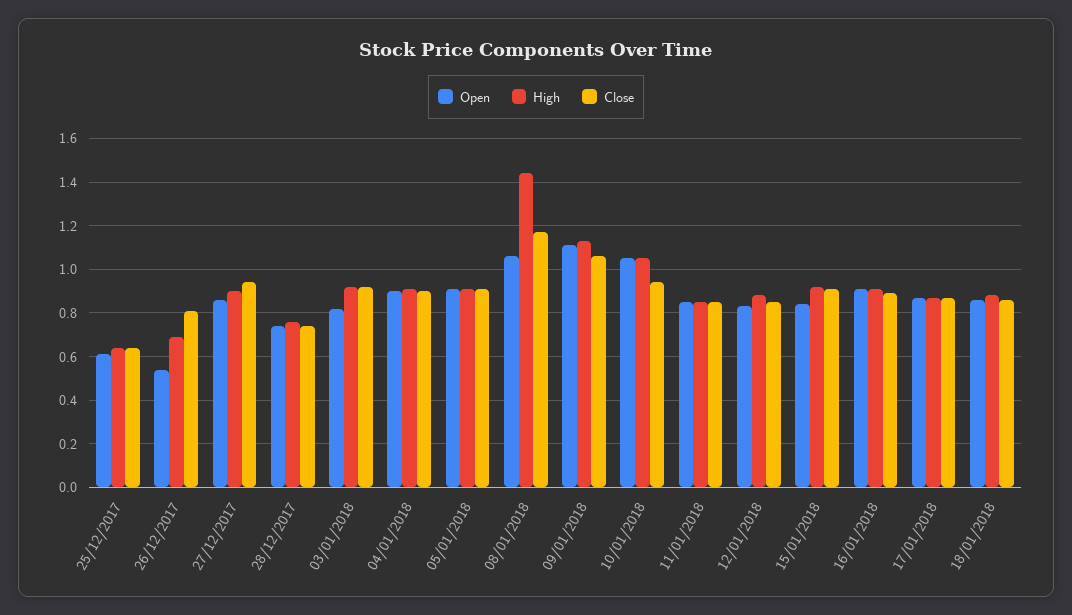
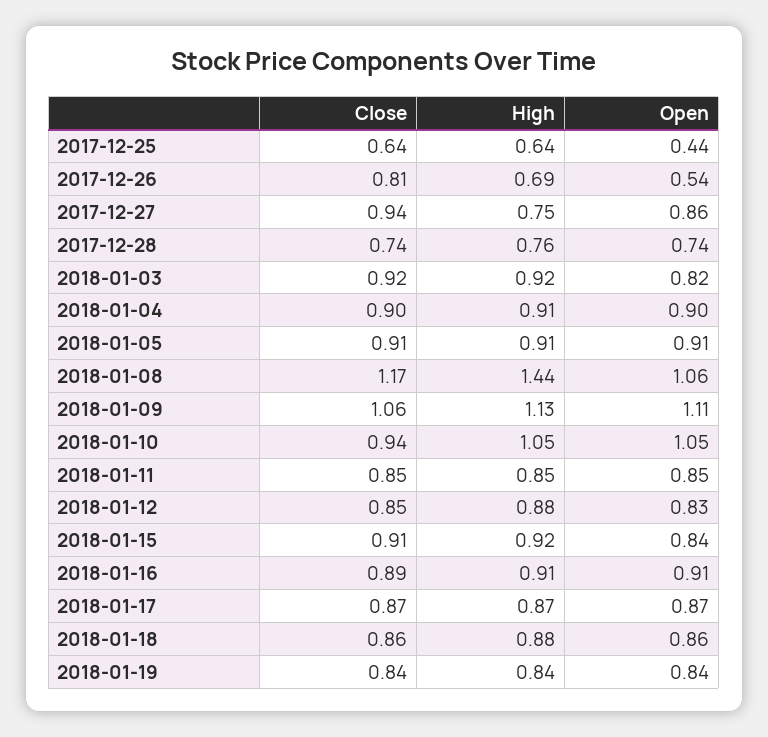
Open, 25/12/2017: 0.6 -> 0.44
High, 27/12/2017: 0.9 -> 0.75
Close, 2018-01-19: none -> 0.84
High, 2018-01-19: none -> 0.84
Open, 2018-01-19: none -> 0.84

